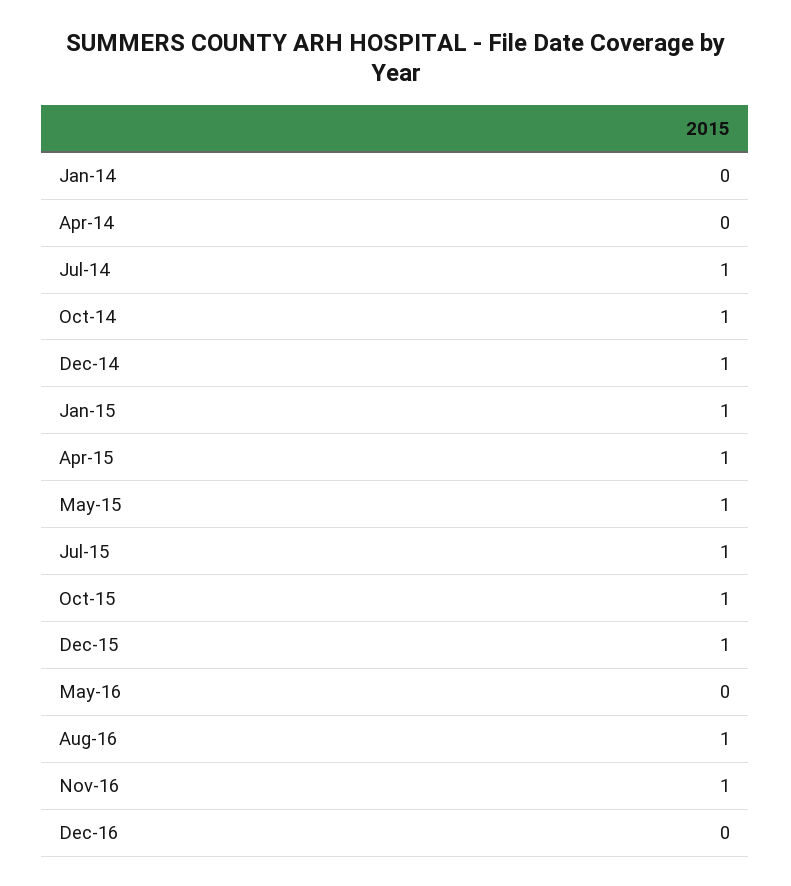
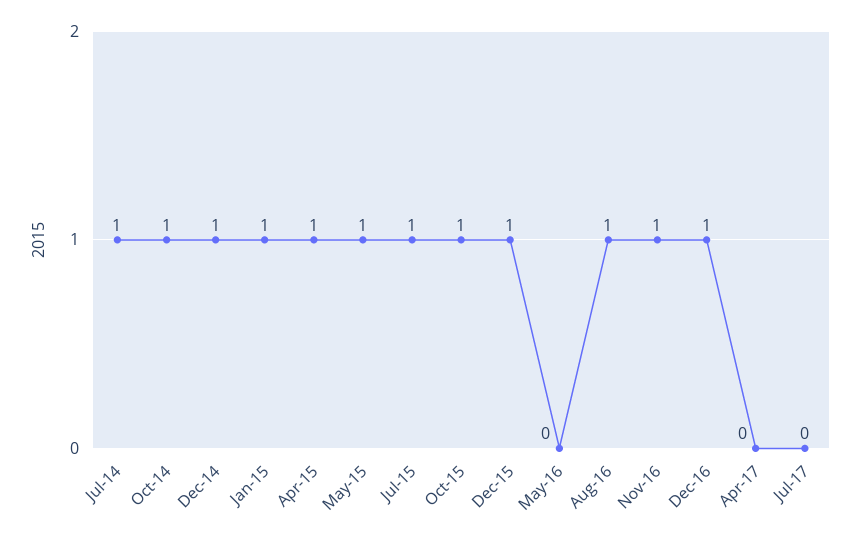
Jan-14: 0 -> none
Apr-14: 0 -> none
Dec-16: 0 -> 1
Apr-17: none -> 0
Jul-17: none -> 0

